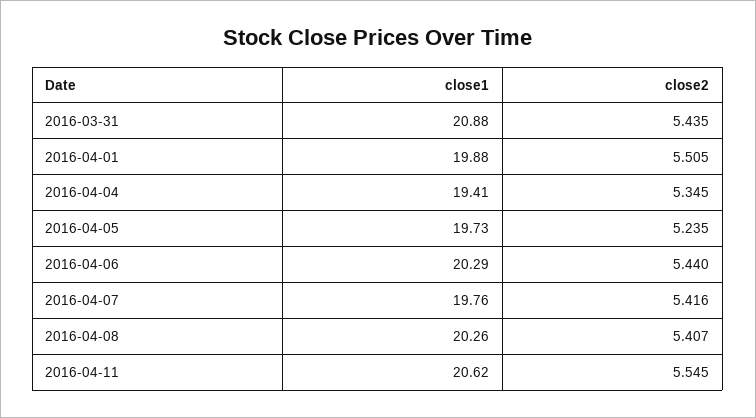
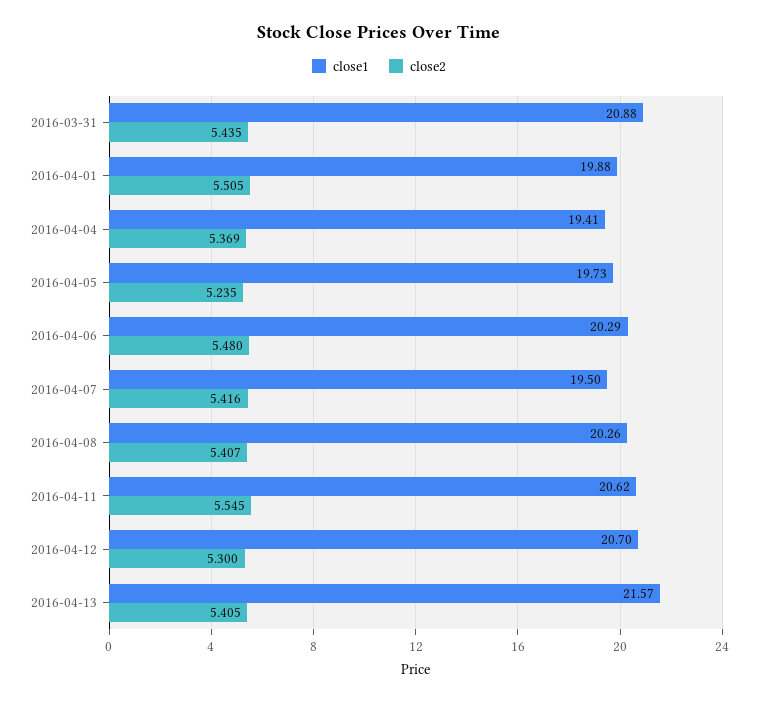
close2, 2016-04-04: 5.345 -> 5.369
close2, 2016-04-06: 5.44 -> 5.48
close1, 2016-04-07: 19.76 -> 19.5
close1, 2016-04-12: none -> 20.7
close2, 2016-04-12: none -> 5.3
close1, 2016-04-13: none -> 21.57
close2, 2016-04-13: none -> 5.405

